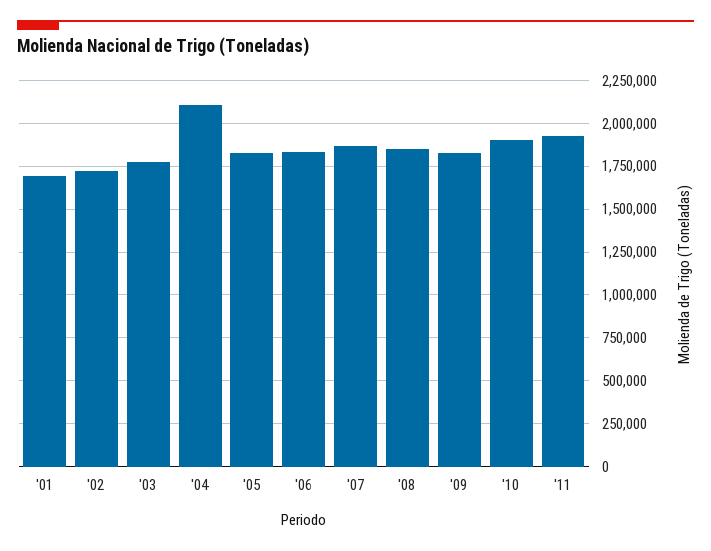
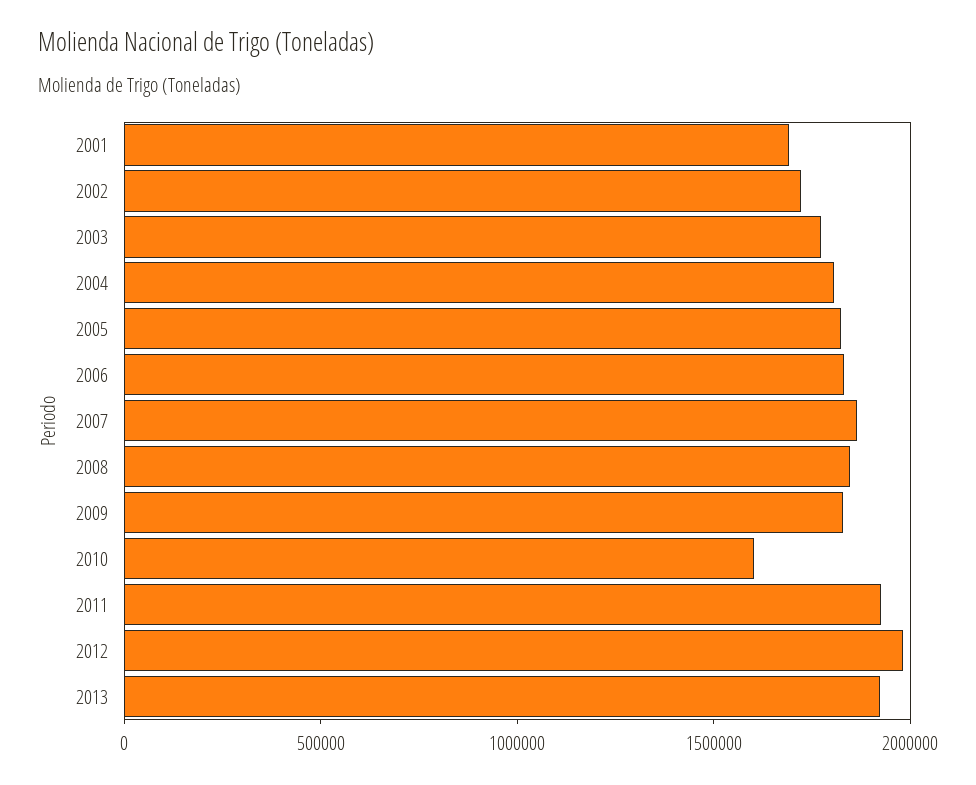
'04: 2100000 -> 1800000
'10: 1900000 -> 1600000
2012: none -> 2000000
2013: none -> 1900000

